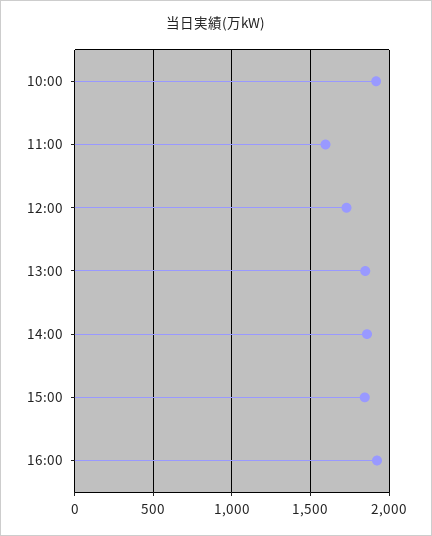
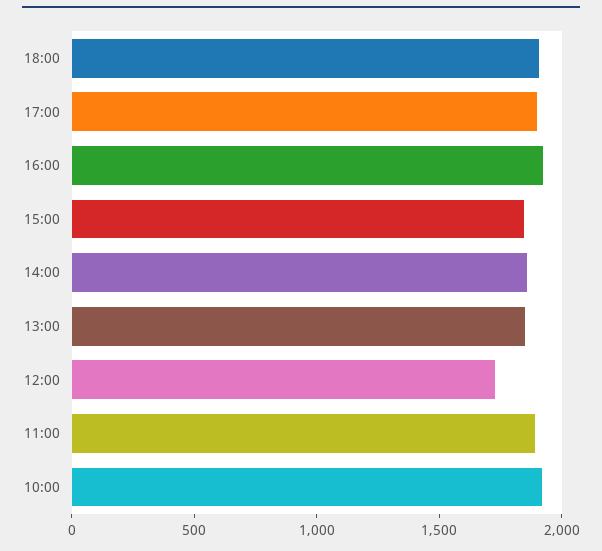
11:00: 1600 -> 1900
18:00: none -> 1900
17:00: none -> 1900

